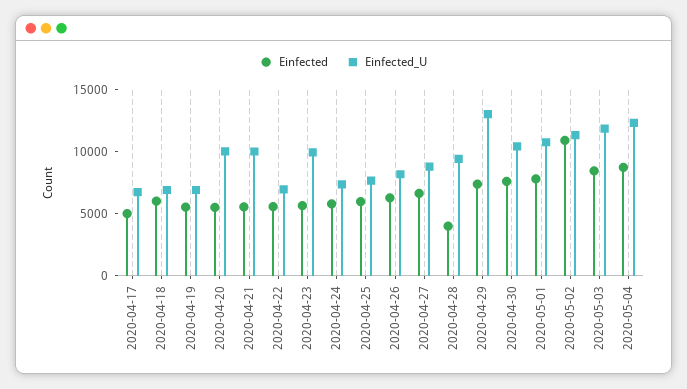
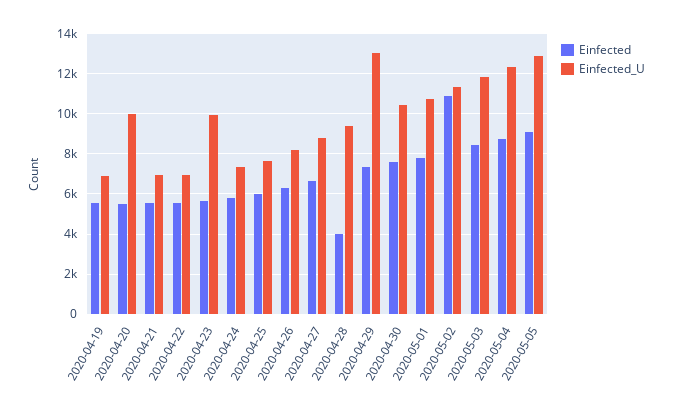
Einfected, 2020-04-17: 5000 -> none
Einfected_U, 2020-04-17: 7000 -> none
Einfected, 2020-04-18: 6000 -> none
Einfected_U, 2020-04-18: 7000 -> none
Einfected_U, 2020-04-21: 10000 -> 7000
Einfected, 2020-05-05: none -> 9000
Einfected_U, 2020-05-05: none -> 13000

